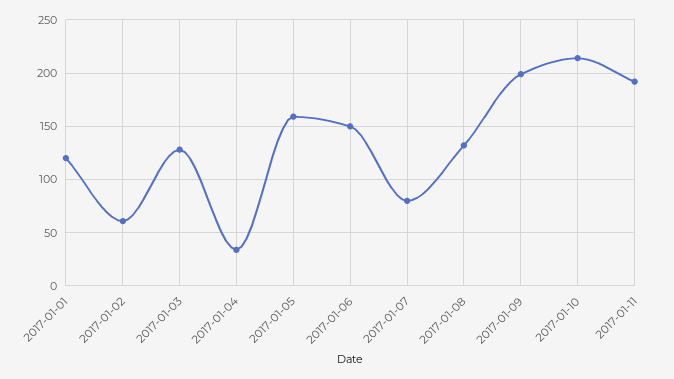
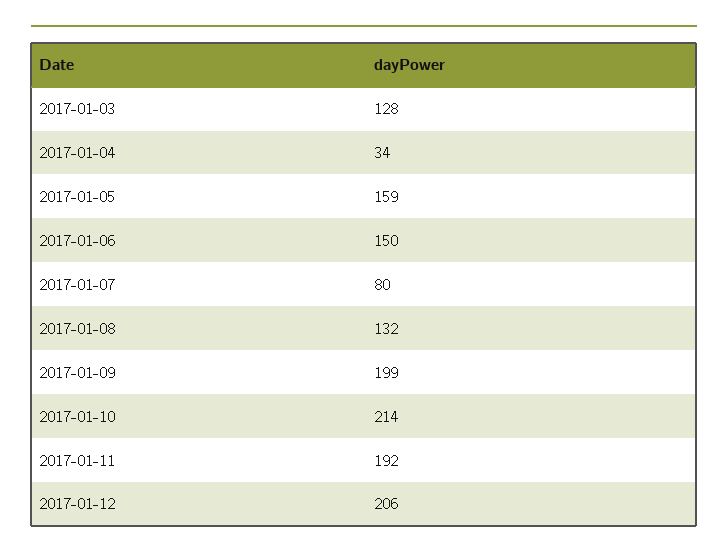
2017-01-01: 120 -> none
2017-01-02: 60 -> none
2017-01-12: none -> 206

